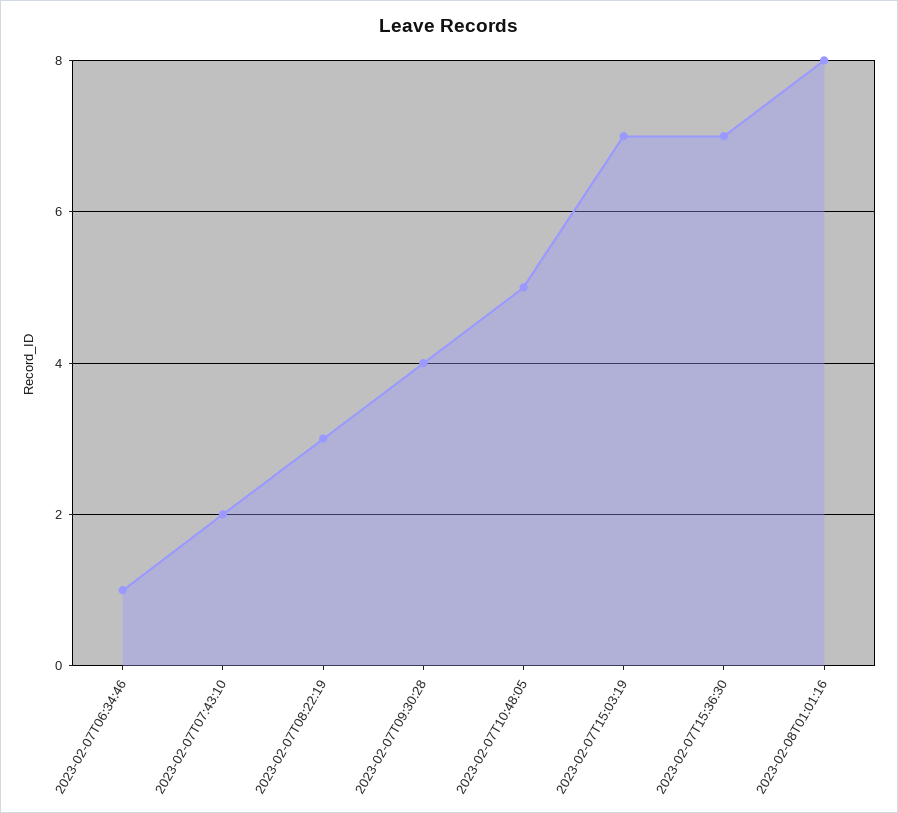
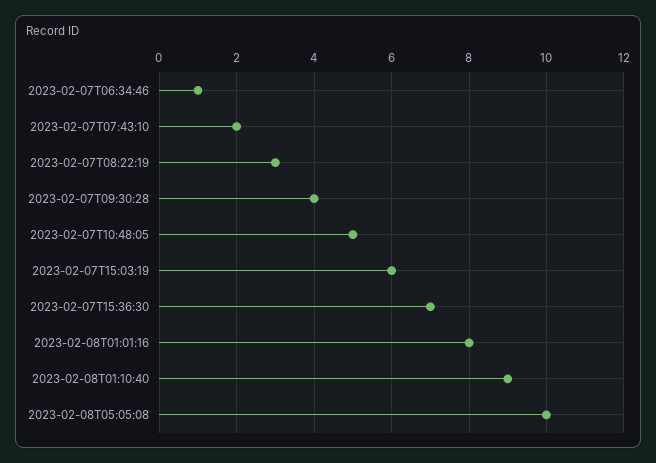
2023-02-07T15:03:19: 7 -> 6
2023-02-08T01:10:40: none -> 9
2023-02-08T05:05:08: none -> 10

